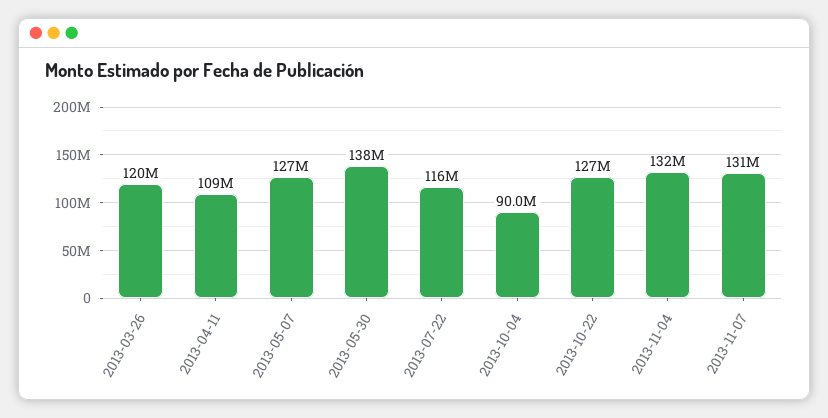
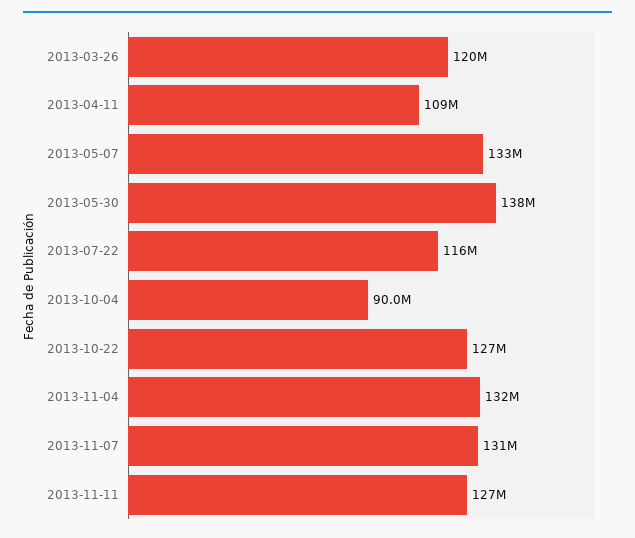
2013-05-07: 127000000 -> 133000000
2013-11-11: none -> 127000000

